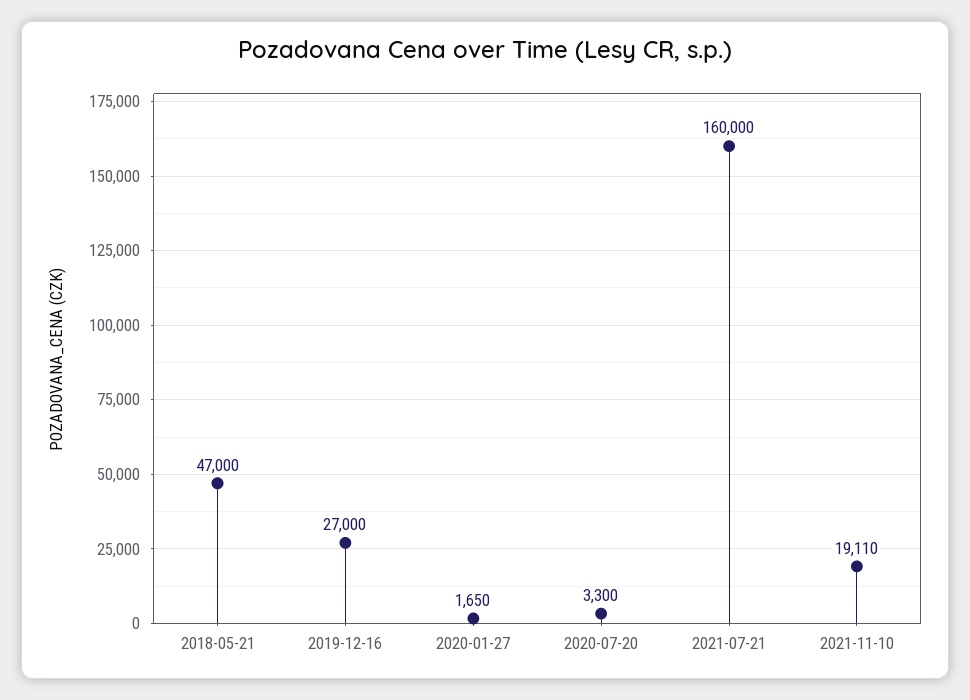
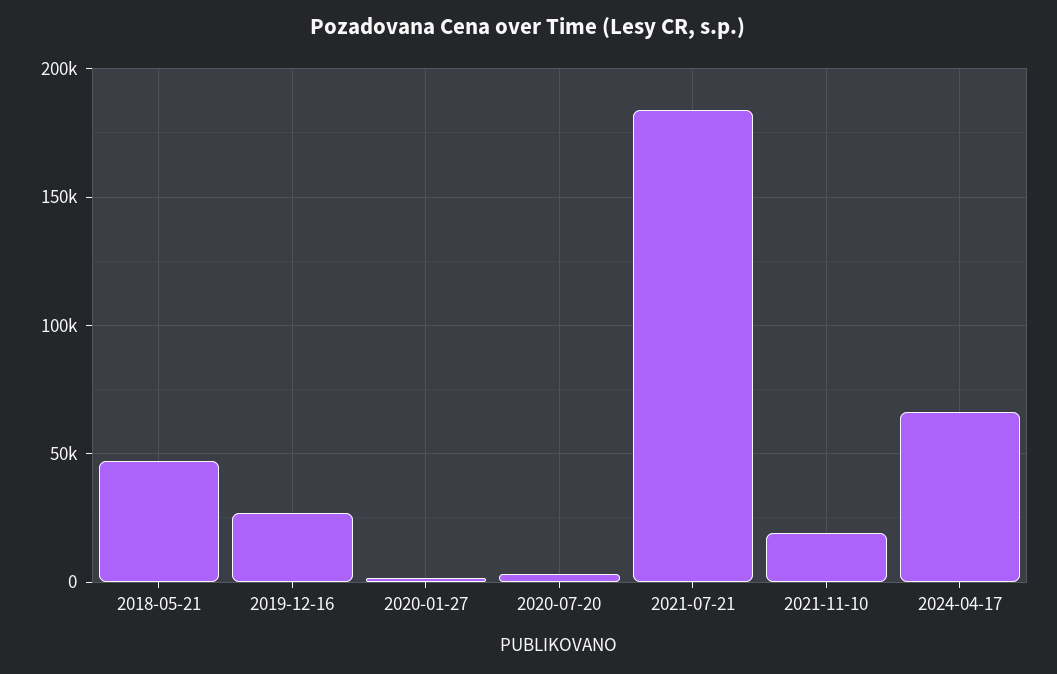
2021-07-21: 160000 -> 185000
2024-04-17: none -> 65000

